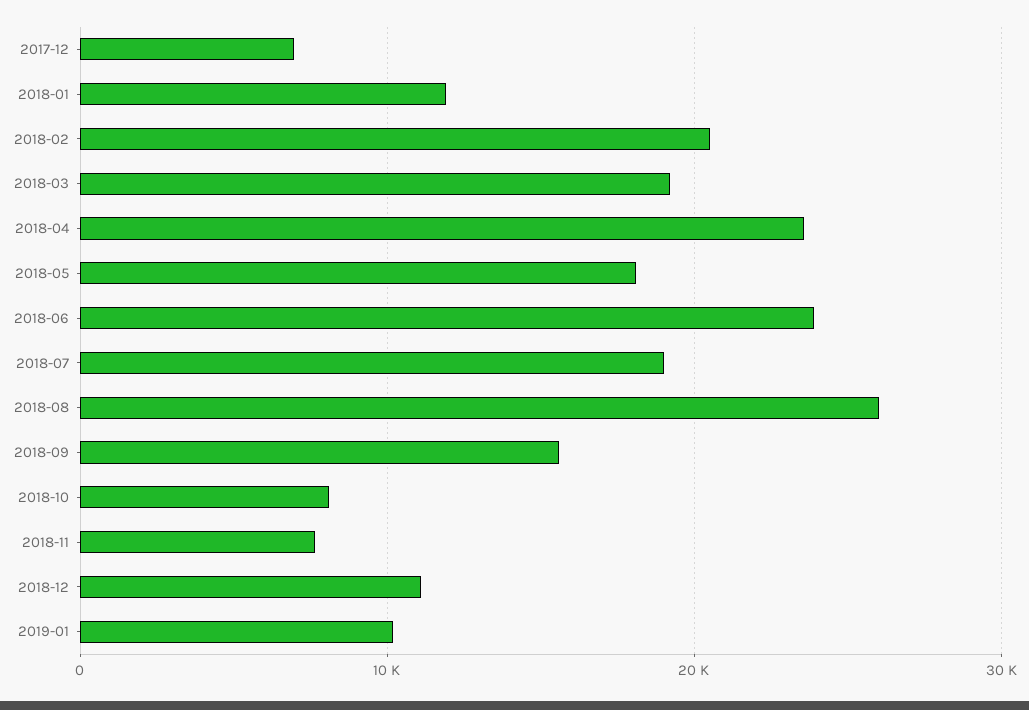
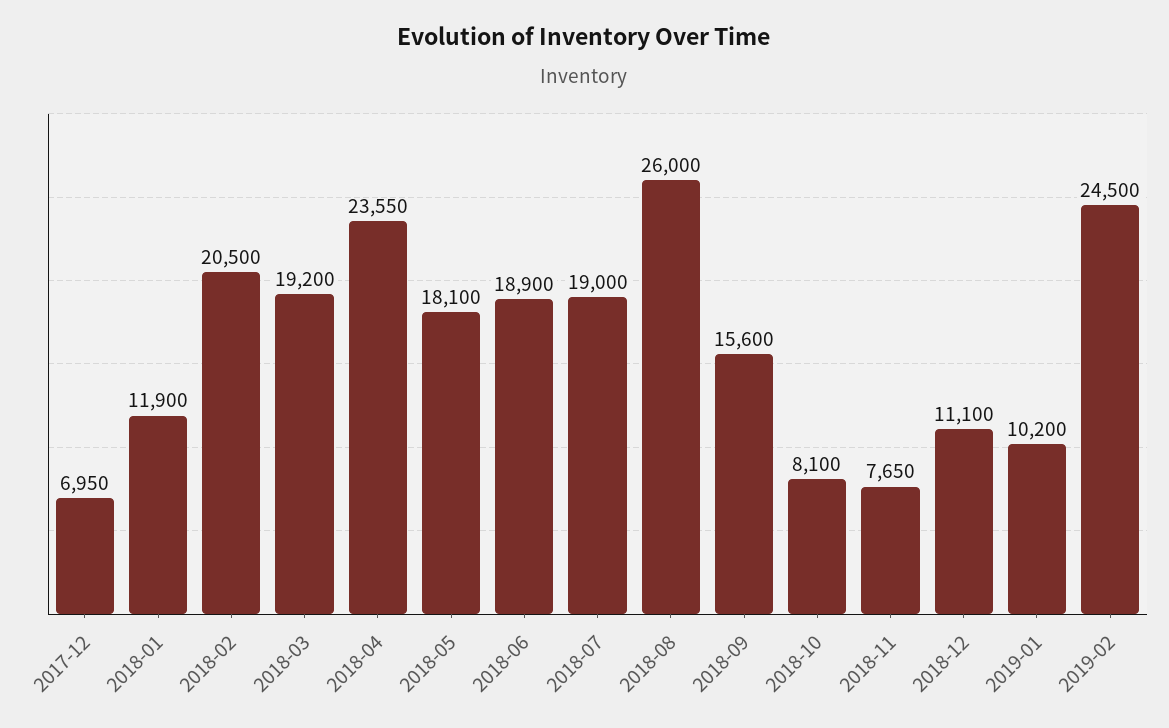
2018-06: 24000 -> 18900
2019-02: none -> 24500

